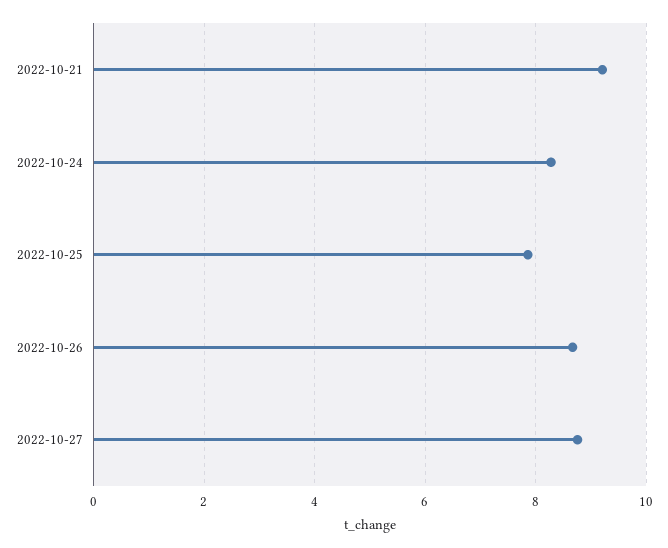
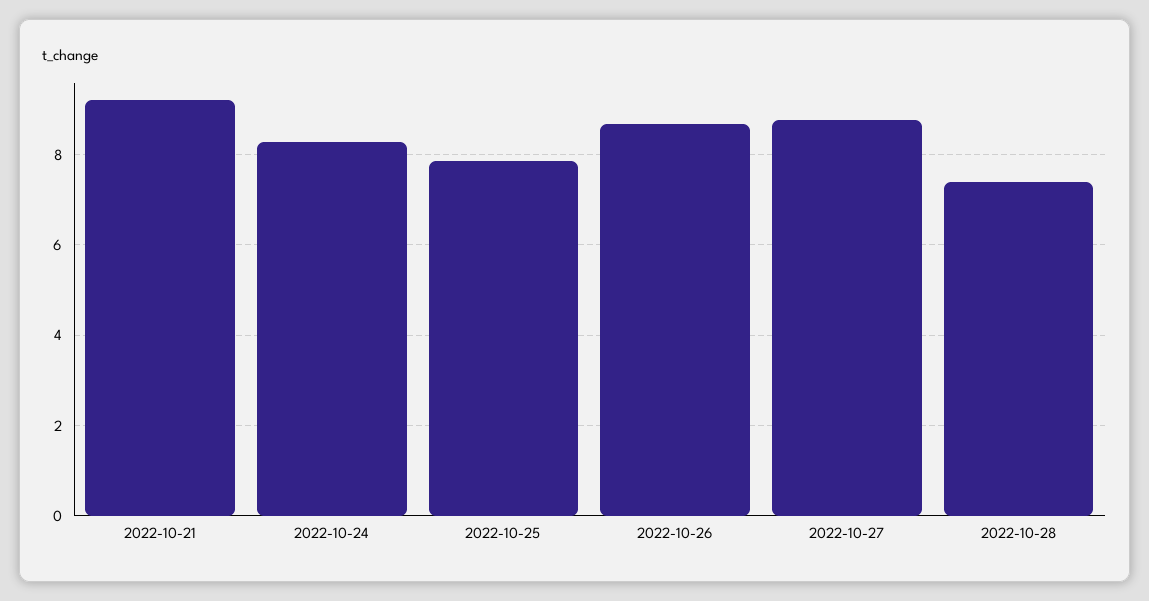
2022-10-28: none -> 7.4

